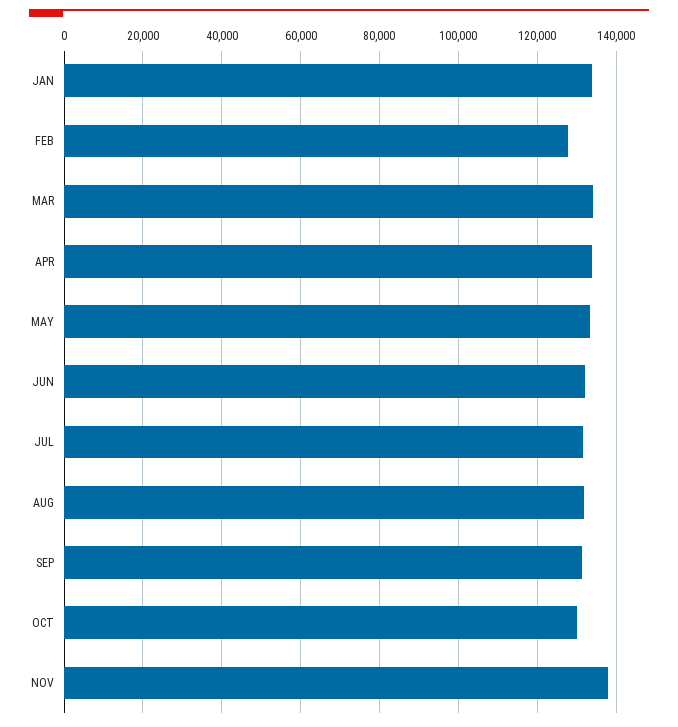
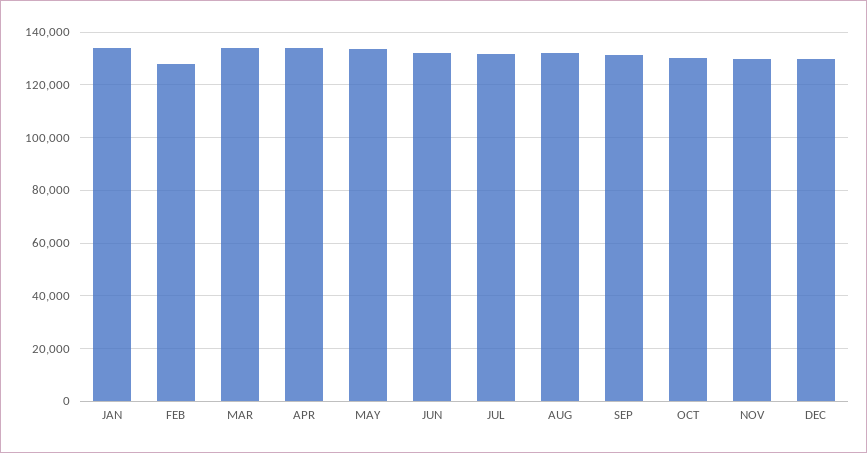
NOV: 138000 -> 130000
DEC: none -> 130000

